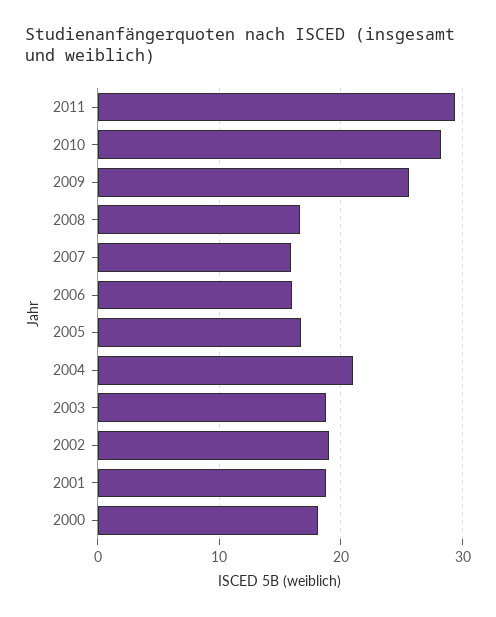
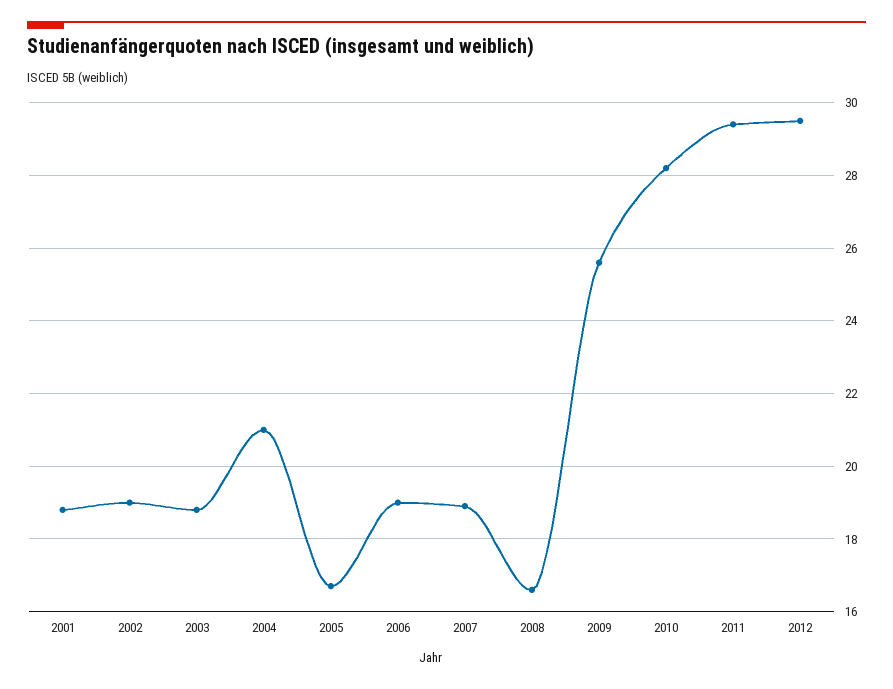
2007: 16 -> 19
2006: 16 -> 19
2000: 18 -> none
2012: none -> 29.5

